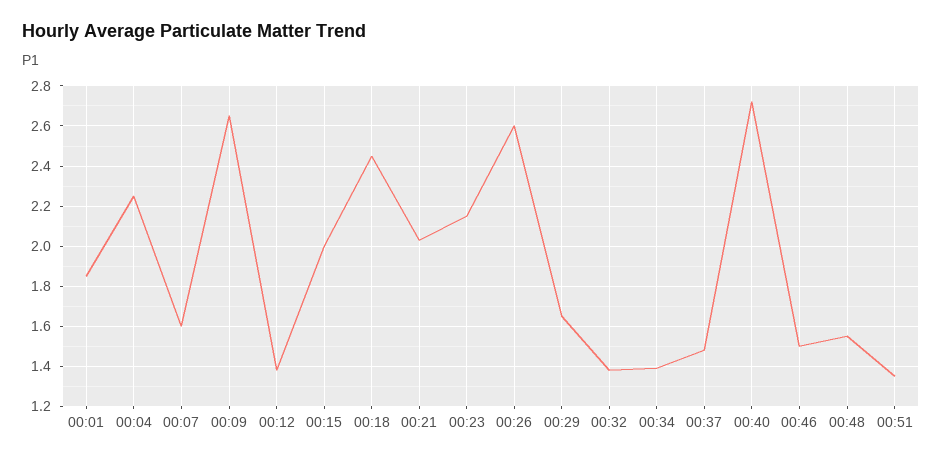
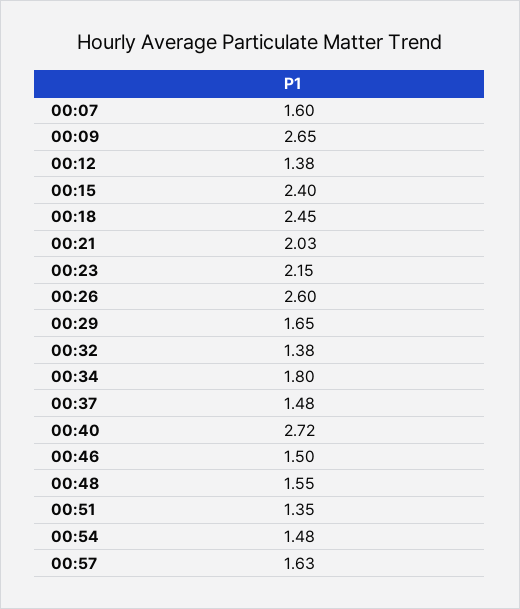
00:01: 1.85 -> none
00:04: 2.25 -> none
00:15: 2 -> 2.4
00:34: 1.4 -> 1.8
00:54: none -> 1.48
00:57: none -> 1.63

